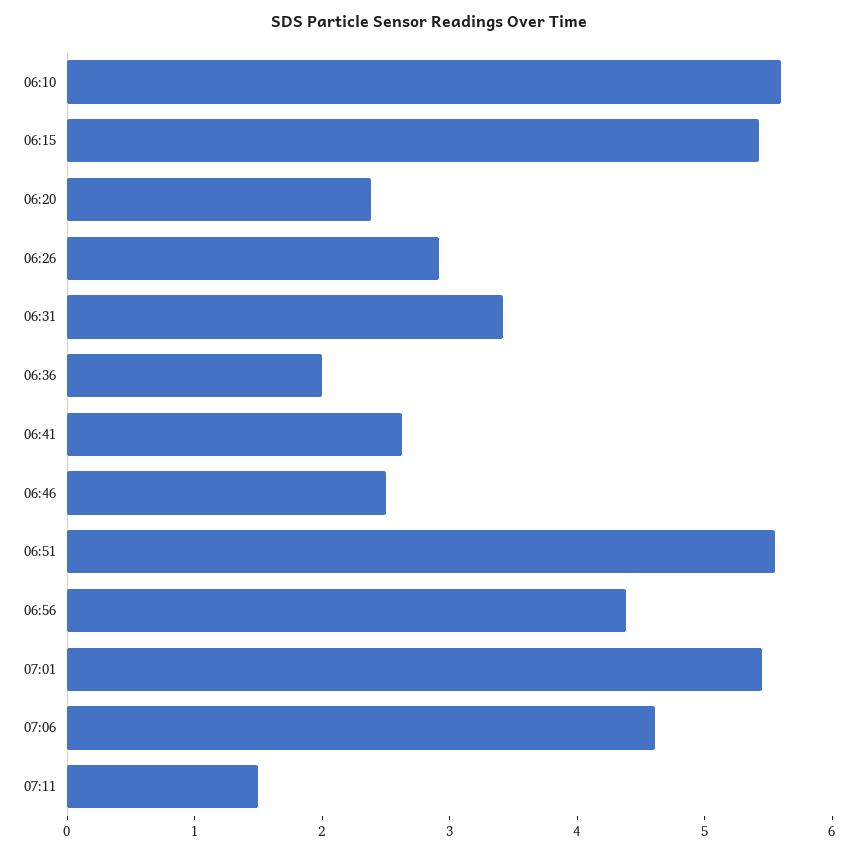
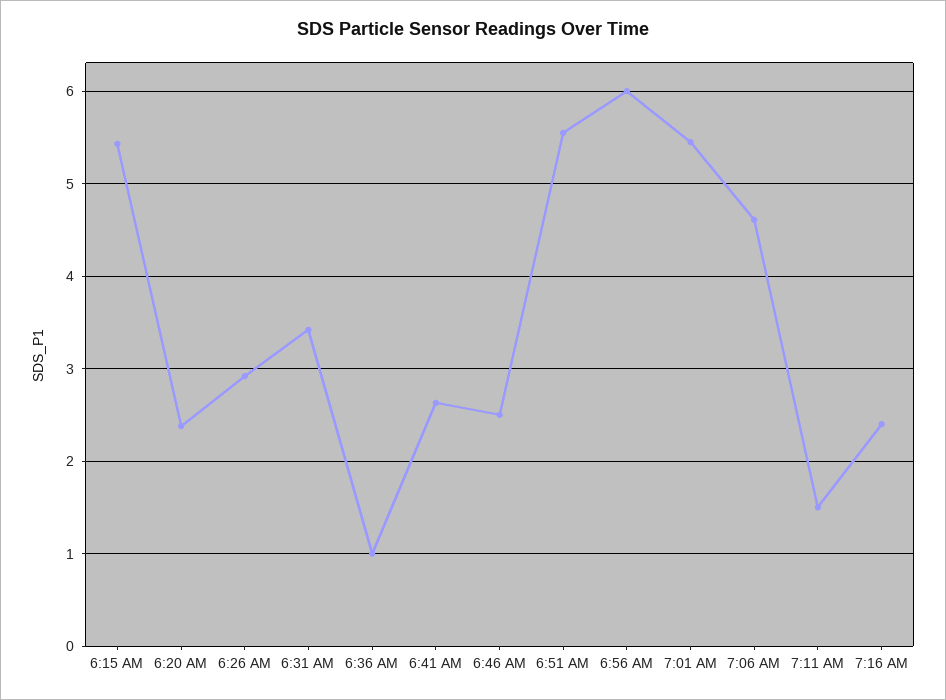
06:10: 5.6 -> none
06:36: 2 -> 1
06:56: 4.4 -> 6
7:16 AM: none -> 2.4

